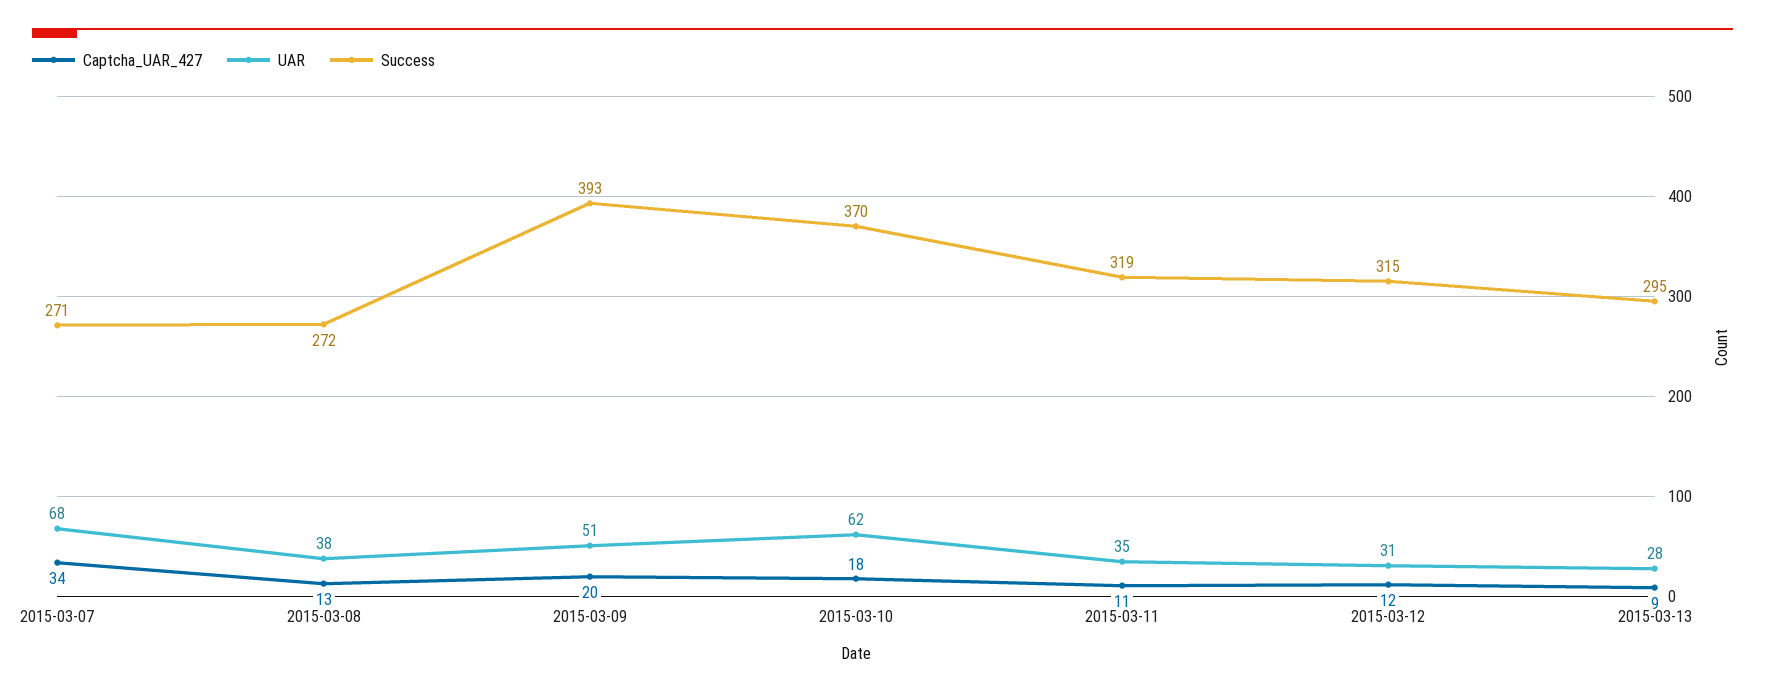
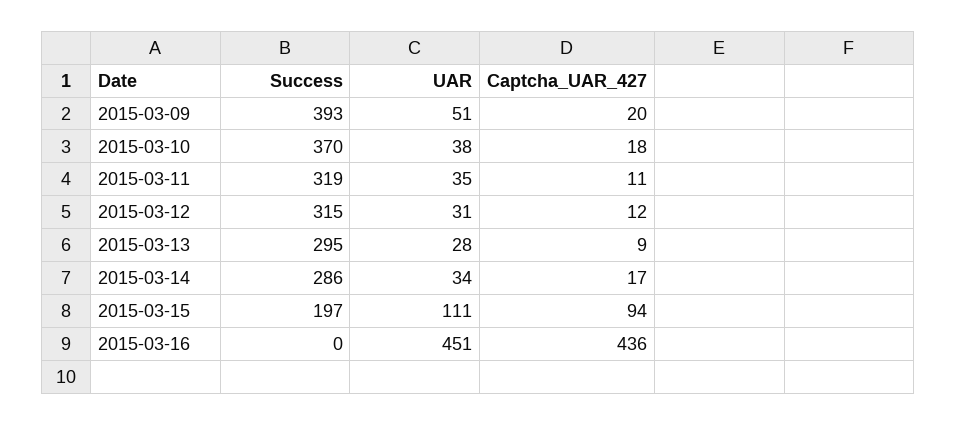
Captcha_UAR_427, 2015-03-07: 34 -> none
UAR, 2015-03-07: 68 -> none
Success, 2015-03-07: 271 -> none
Captcha_UAR_427, 2015-03-08: 13 -> none
UAR, 2015-03-08: 38 -> none
Success, 2015-03-08: 272 -> none
UAR, 2015-03-10: 62 -> 38
Success, 2015-03-14: none -> 286
UAR, 2015-03-14: none -> 34
Captcha_UAR_427, 2015-03-14: none -> 17
Success, 2015-03-15: none -> 197
UAR, 2015-03-15: none -> 111
Captcha_UAR_427, 2015-03-15: none -> 94
Success, 2015-03-16: none -> 0
UAR, 2015-03-16: none -> 451
Captcha_UAR_427, 2015-03-16: none -> 436

